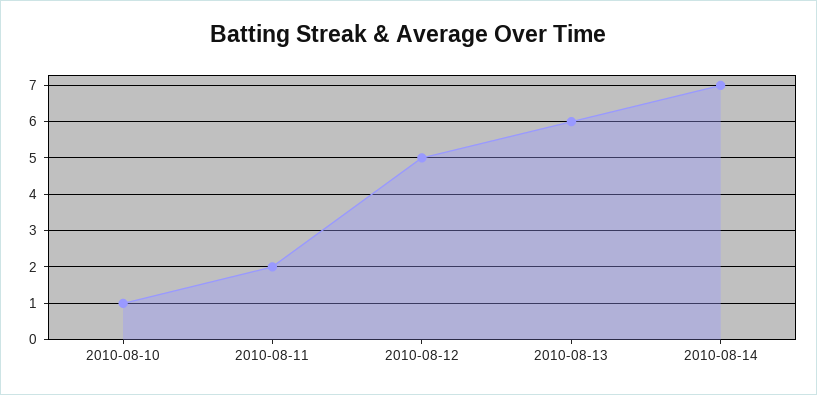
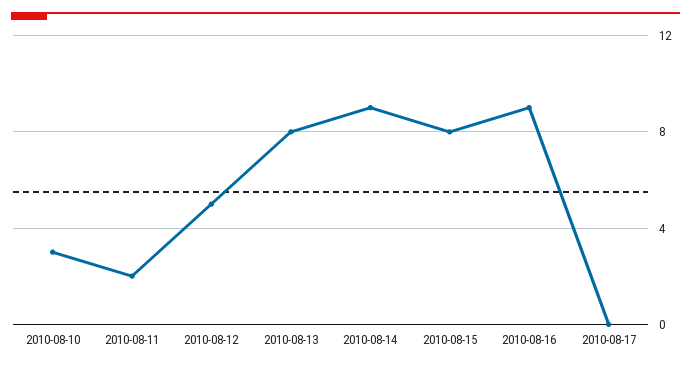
2010-08-10: 1 -> 3
2010-08-13: 6 -> 8
2010-08-14: 7 -> 9
2010-08-15: none -> 8
2010-08-16: none -> 9
2010-08-17: none -> 0

